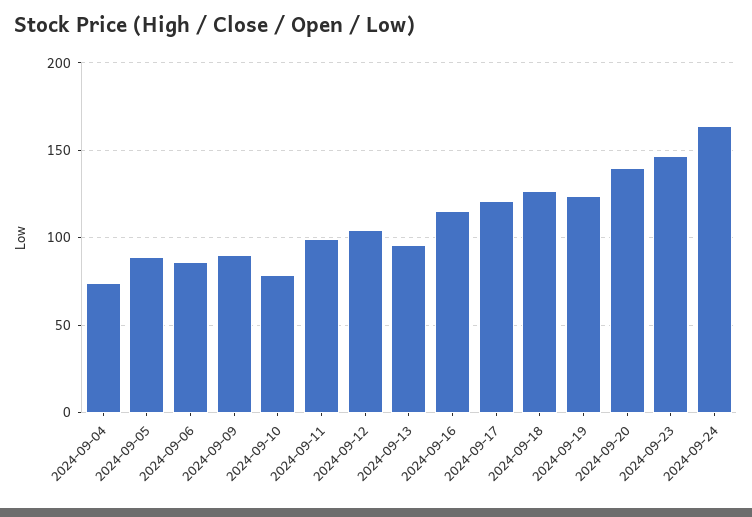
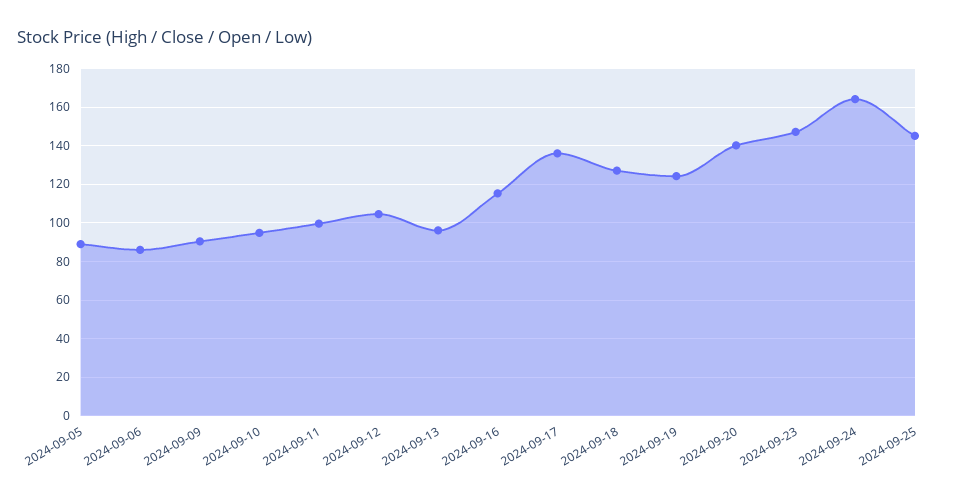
2024-09-04: 75 -> none
2024-09-10: 80 -> 95
2024-09-17: 120 -> 135
2024-09-25: none -> 145

